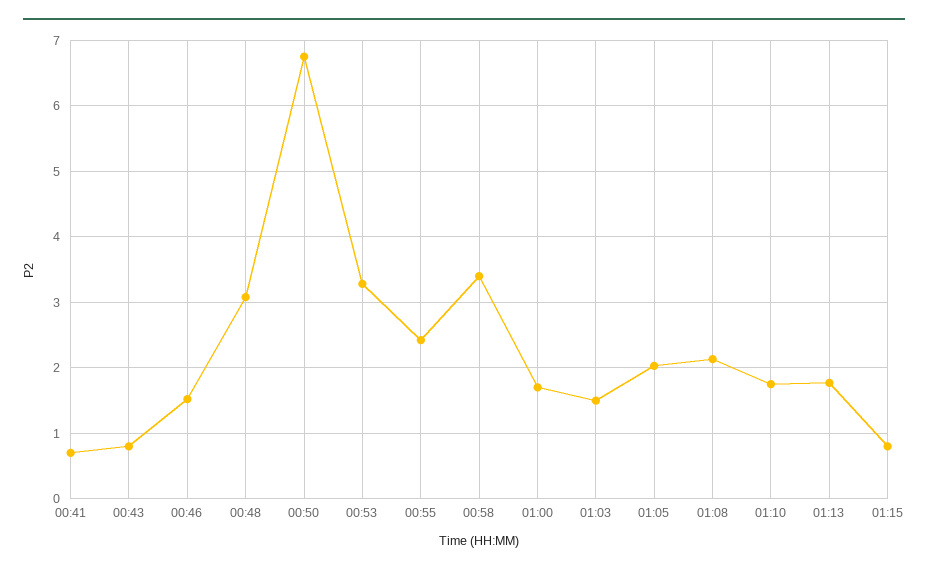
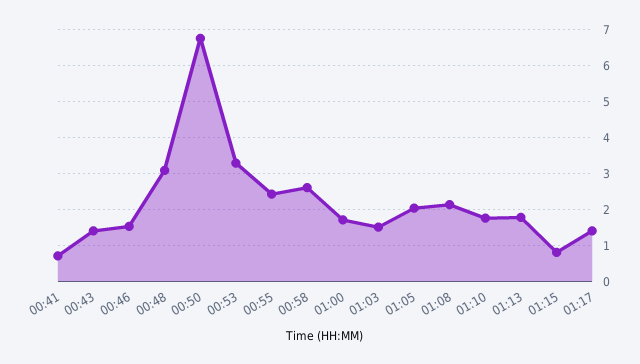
00:43: 0.8 -> 1.4
00:58: 3.4 -> 2.6
01:17: none -> 1.4

